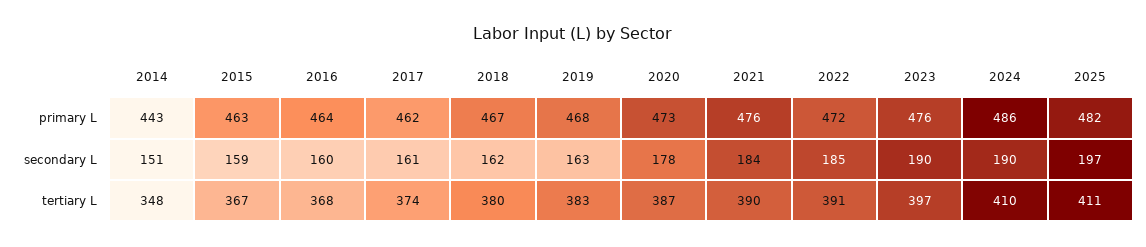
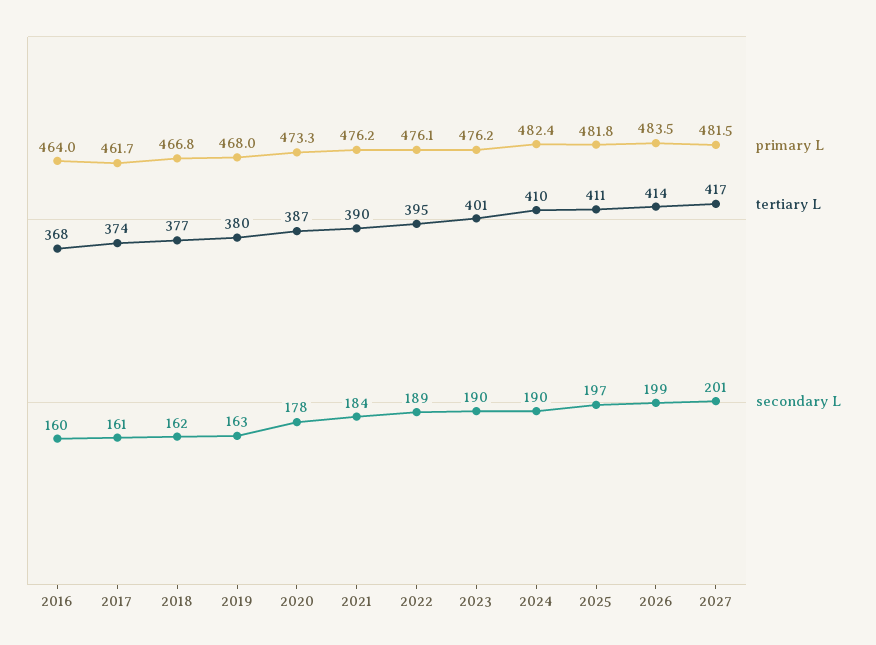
primary L, 2014: 443 -> none
primary L, 2015: 463 -> none
primary L, 2022: 472 -> 476.1
primary L, 2024: 486 -> 482.4
secondary L, 2014: 151 -> none
secondary L, 2015: 159 -> none
secondary L, 2022: 185 -> 189
tertiary L, 2014: 348 -> none
tertiary L, 2015: 367 -> none
tertiary L, 2018: 380 -> 377
tertiary L, 2019: 383 -> 380
tertiary L, 2022: 391 -> 395
tertiary L, 2023: 397 -> 401
primary L, 2026: none -> 483.5
tertiary L, 2026: none -> 414
secondary L, 2026: none -> 199
primary L, 2027: none -> 481.5
tertiary L, 2027: none -> 417
secondary L, 2027: none -> 201

